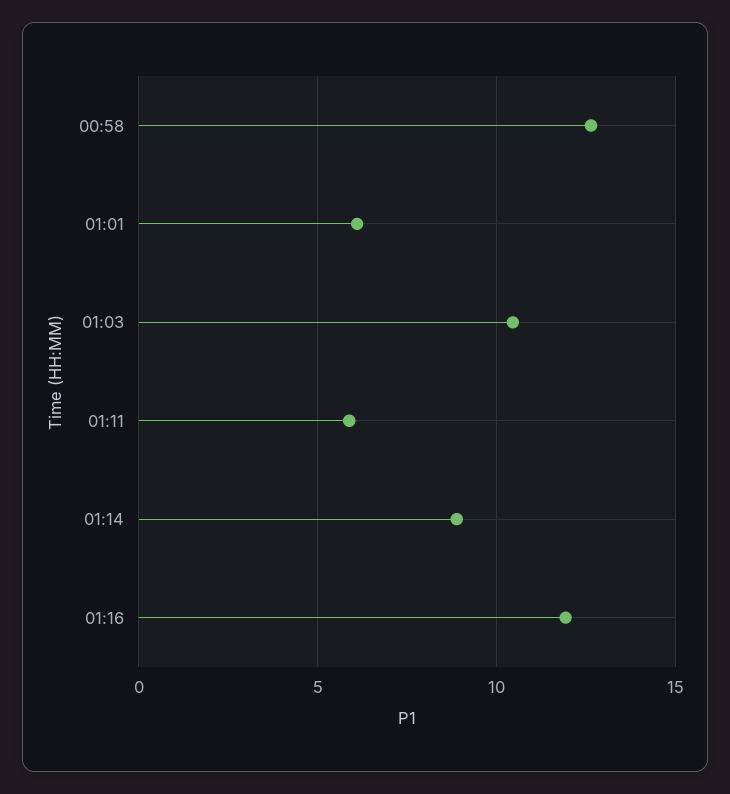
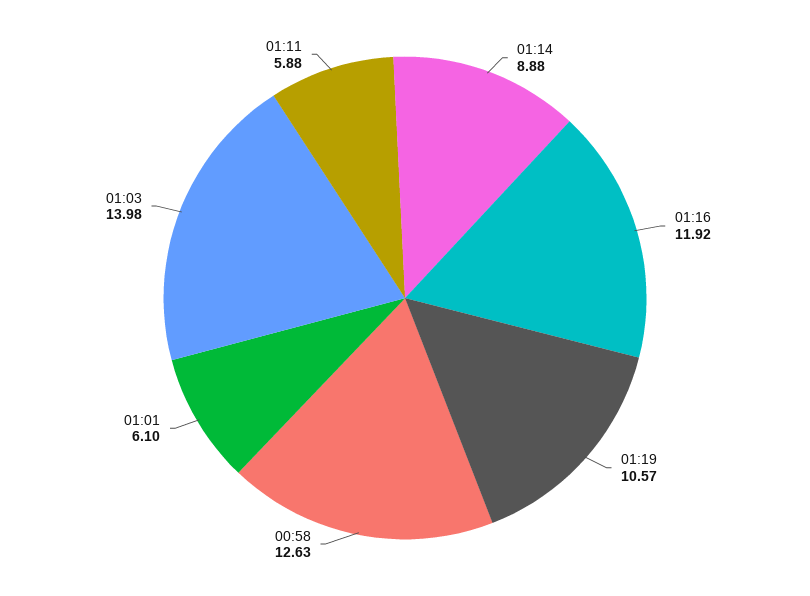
01:03: 10.5 -> 13.98
01:19: none -> 10.57

